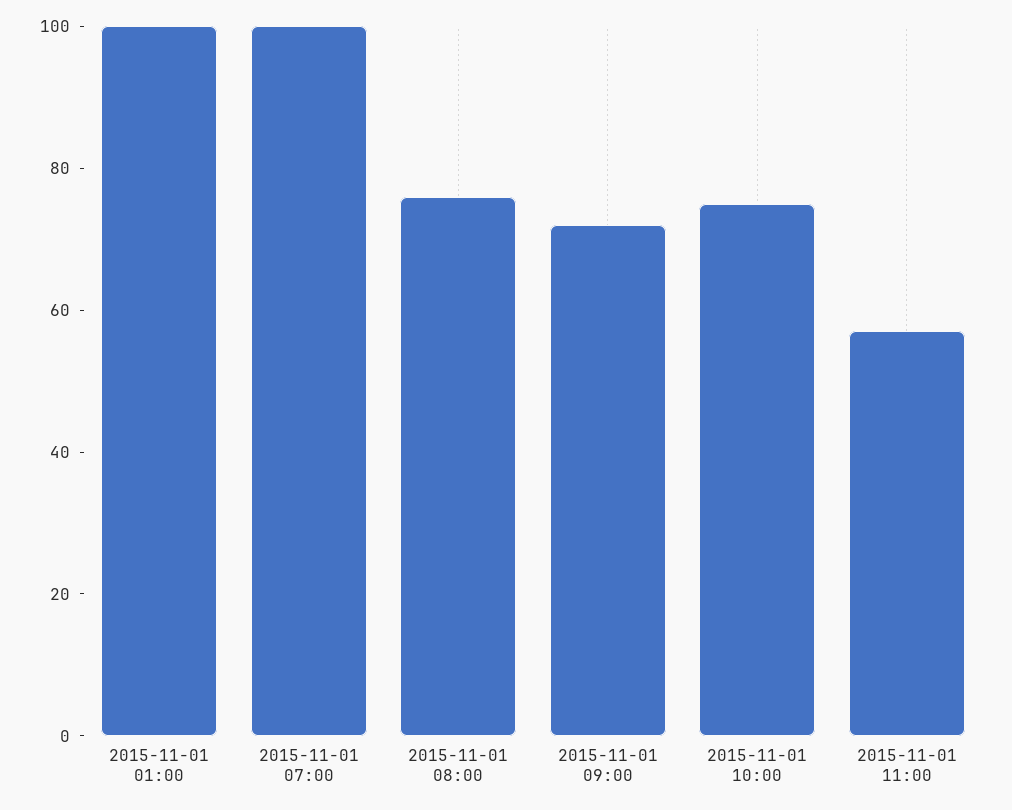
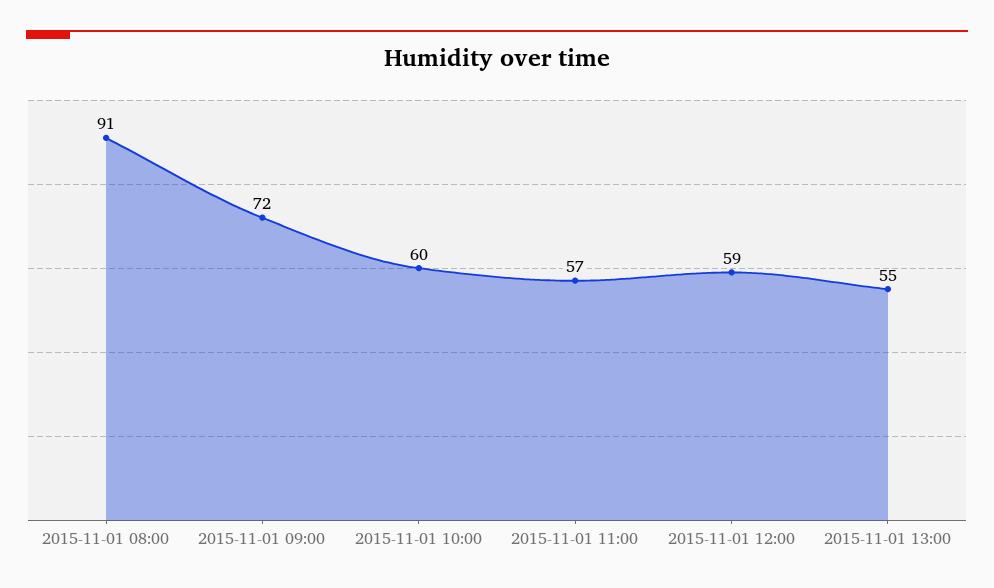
2015-11-01 01:00: 100 -> none
2015-11-01 07:00: 100 -> none
2015-11-01 08:00: 75 -> 91
2015-11-01 10:00: 75 -> 60
2015-11-01 12:00: none -> 59
2015-11-01 13:00: none -> 55

